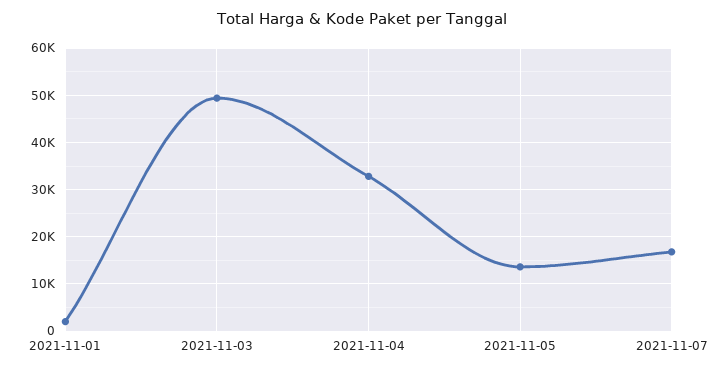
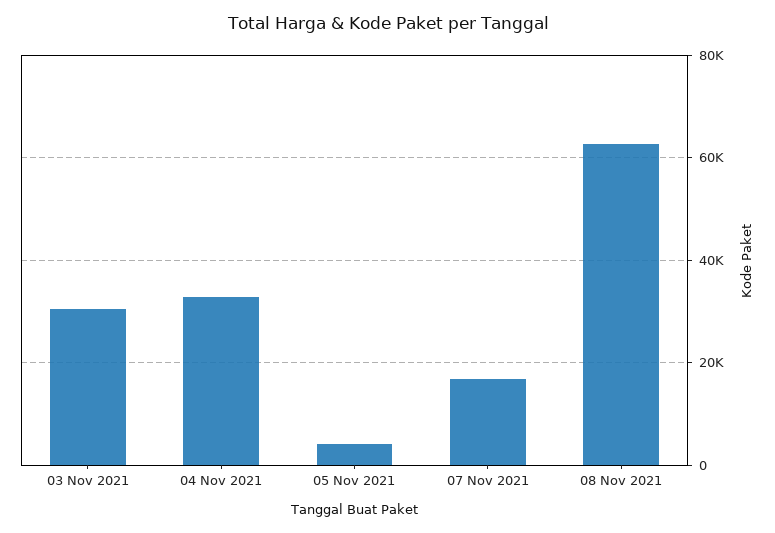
2021-11-01: 2000 -> none
2021-11-03: 50000 -> 30000
2021-11-05: 14000 -> 4000
08 Nov 2021: none -> 62000

